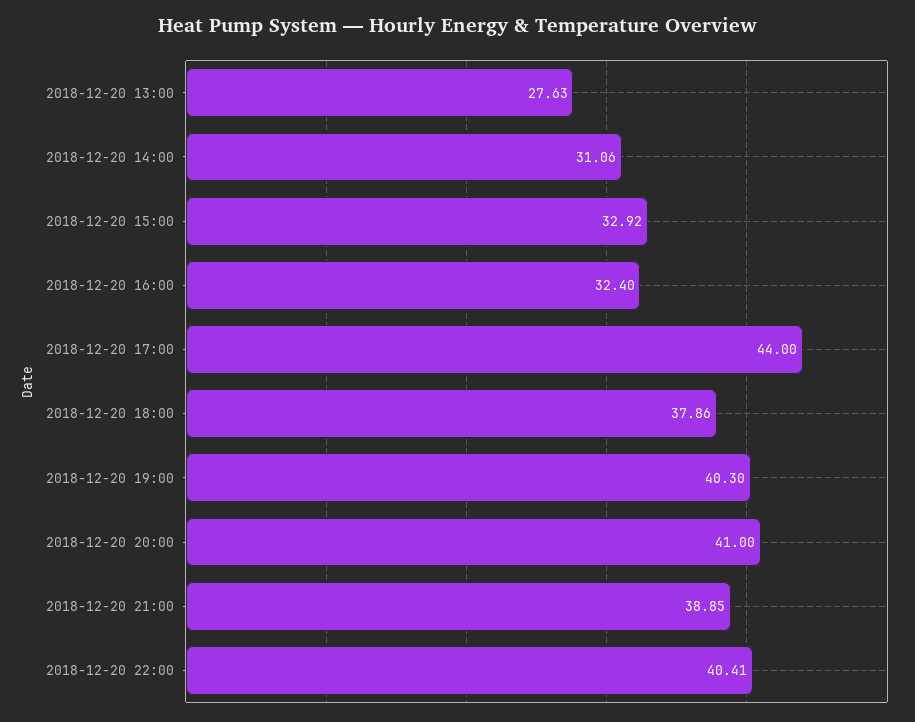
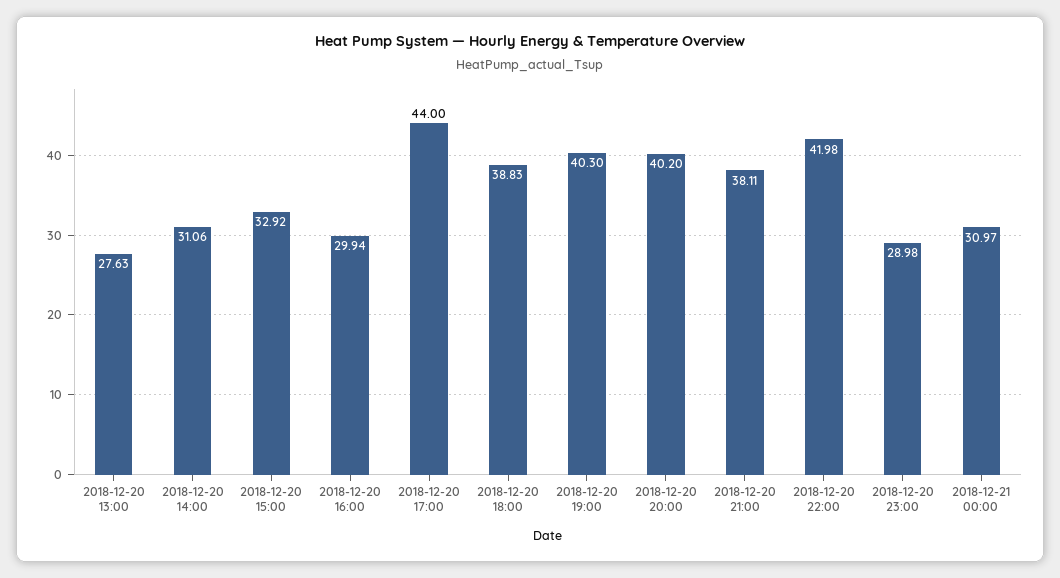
2018-12-20 16:00: 32.4 -> 29.94
2018-12-20 18:00: 37.86 -> 38.83
2018-12-20 20:00: 41 -> 40.2
2018-12-20 21:00: 38.85 -> 38.11
2018-12-20 22:00: 40.41 -> 41.98
2018-12-20 23:00: none -> 28.98
2018-12-21 00:00: none -> 30.97

